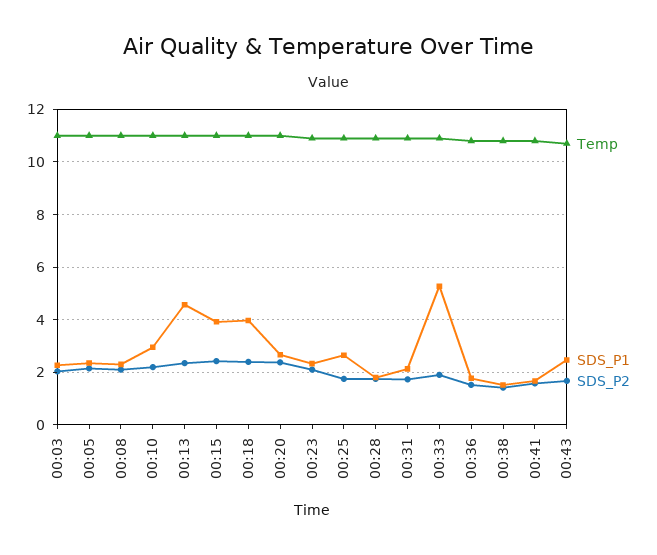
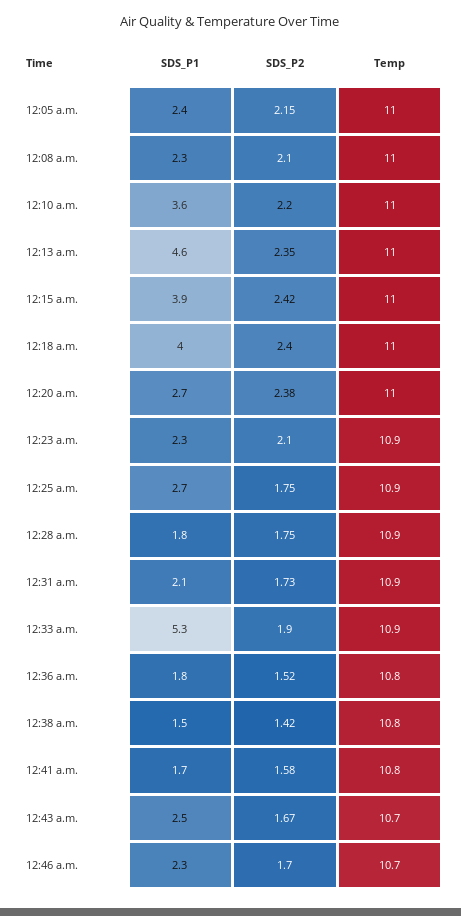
Temp, 00:03: 11 -> none
SDS_P1, 00:03: 2.25 -> none
SDS_P2, 00:03: 2 -> none
SDS_P1, 00:10: 3 -> 3.6
SDS_P1, 12:46 a.m.: none -> 2.3
SDS_P2, 12:46 a.m.: none -> 1.7
Temp, 12:46 a.m.: none -> 10.7

